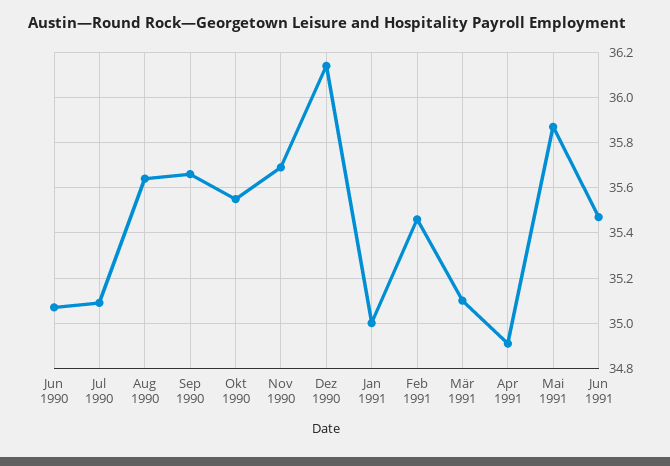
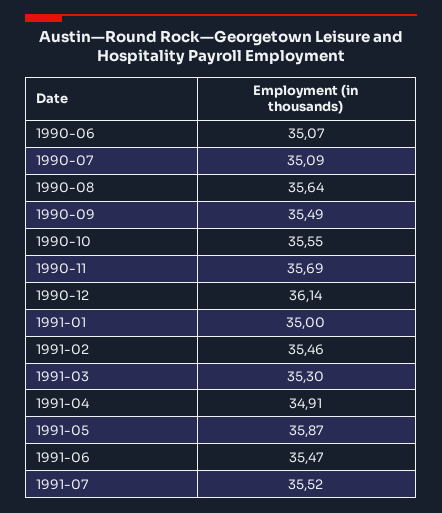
Sep 1990: 35.65 -> 35.49
Mär 1991: 35.1 -> 35.3
1991-07: none -> 35.52

